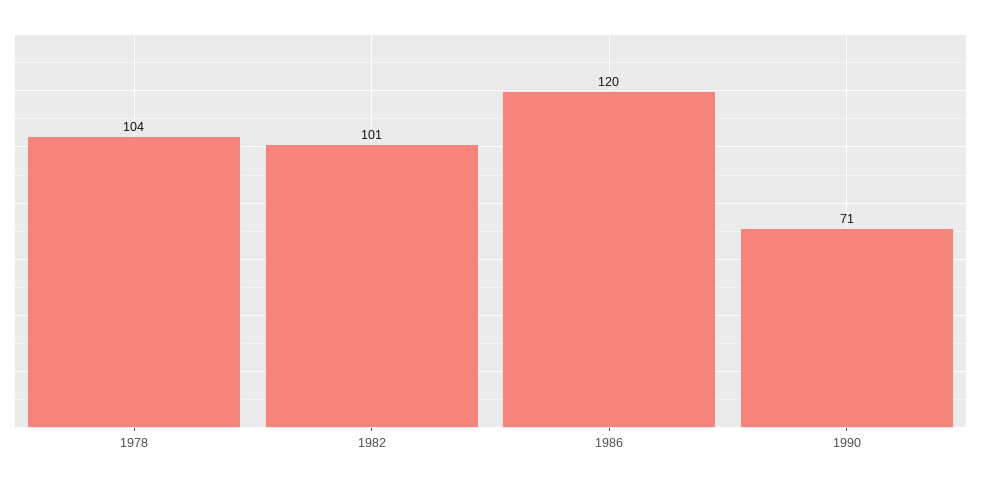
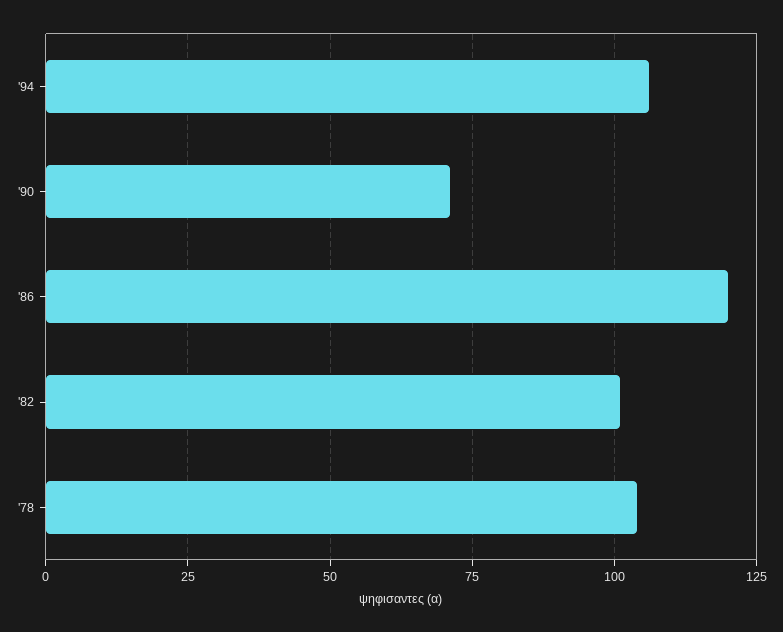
'94: none -> 105

